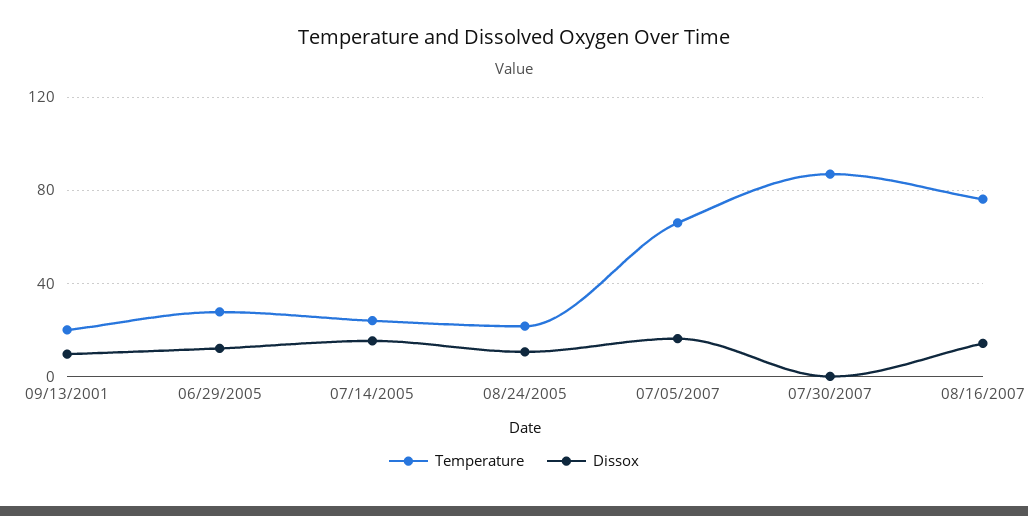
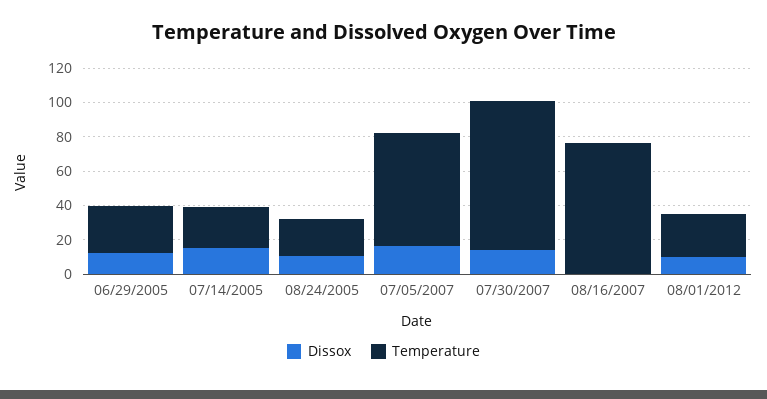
Temperature, 09/13/2001: 20 -> none
Dissox, 09/13/2001: 10 -> none
Dissox, 07/30/2007: 0 -> 15
Dissox, 08/16/2007: 15 -> 0
Dissox, 08/01/2012: none -> 10
Temperature, 08/01/2012: none -> 25

